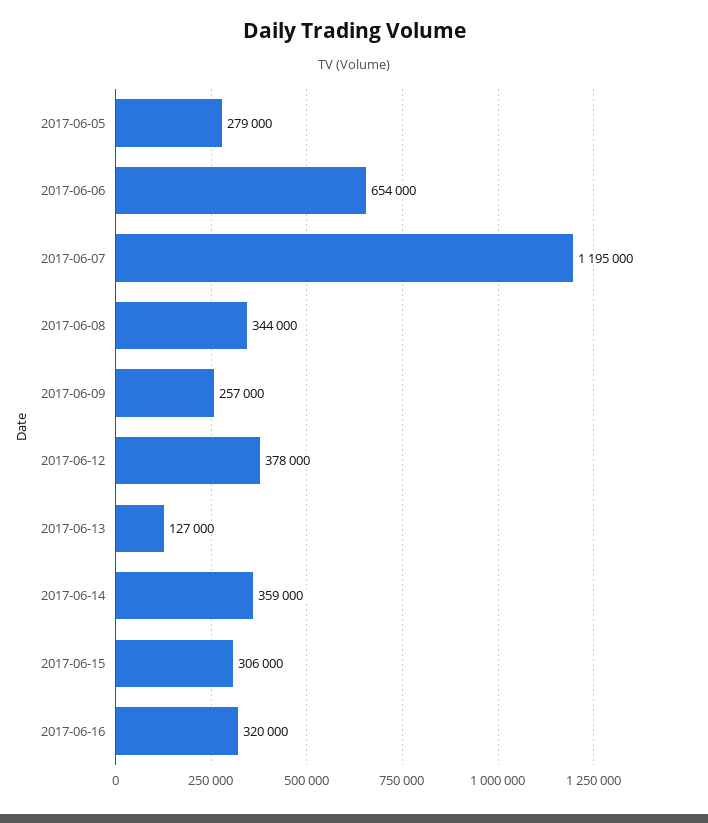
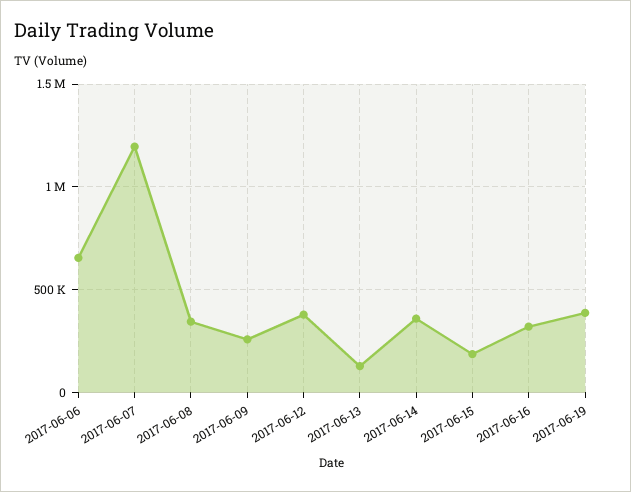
2017-06-05: 279000 -> none
2017-06-15: 306000 -> 200000
2017-06-19: none -> 400000

